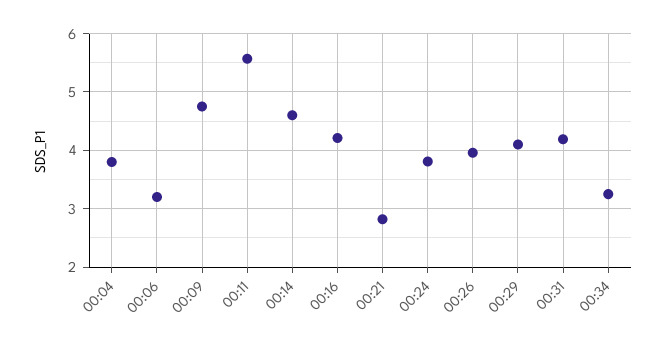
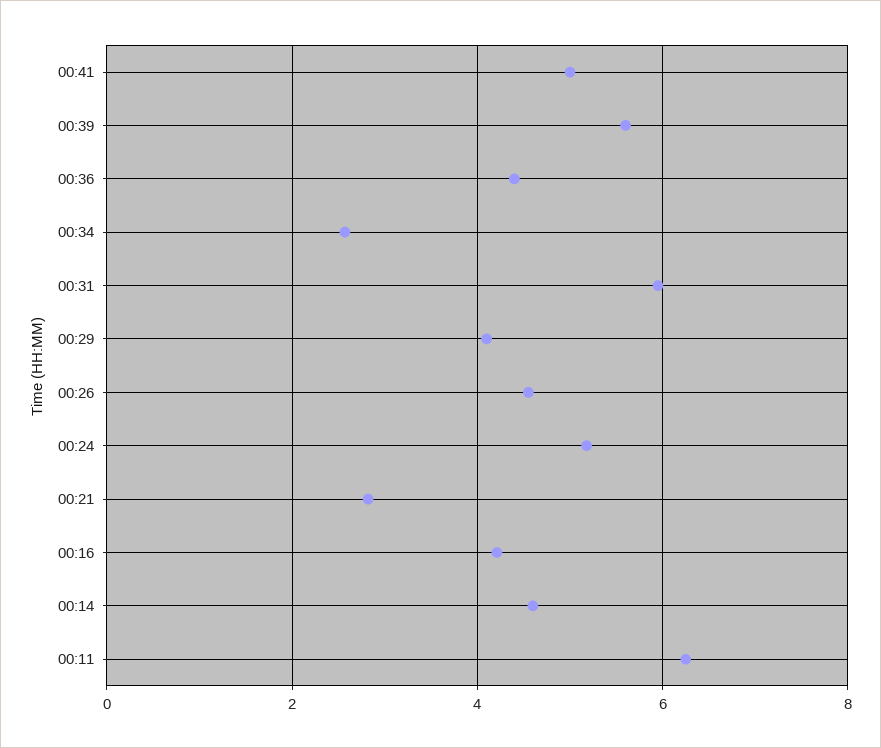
00:04: 3.8 -> none
00:06: 3.2 -> none
00:09: 4.8 -> none
00:11: 5.6 -> 6.2
00:24: 3.8 -> 5.2
00:26: 4 -> 4.6
00:31: 4.2 -> 6
00:34: 3.2 -> 2.6
00:41: none -> 5
00:39: none -> 5.6
00:36: none -> 4.4

